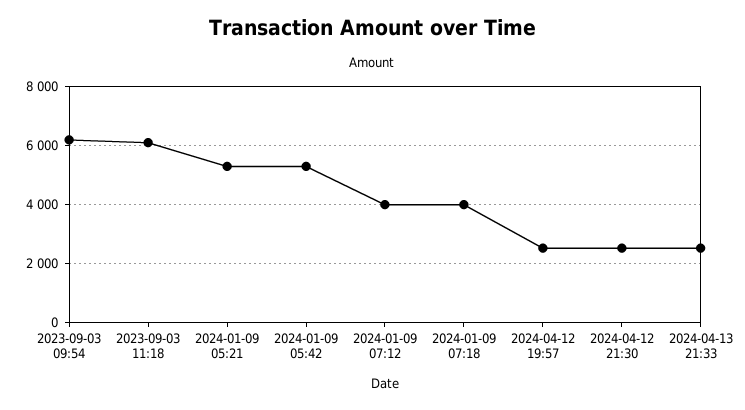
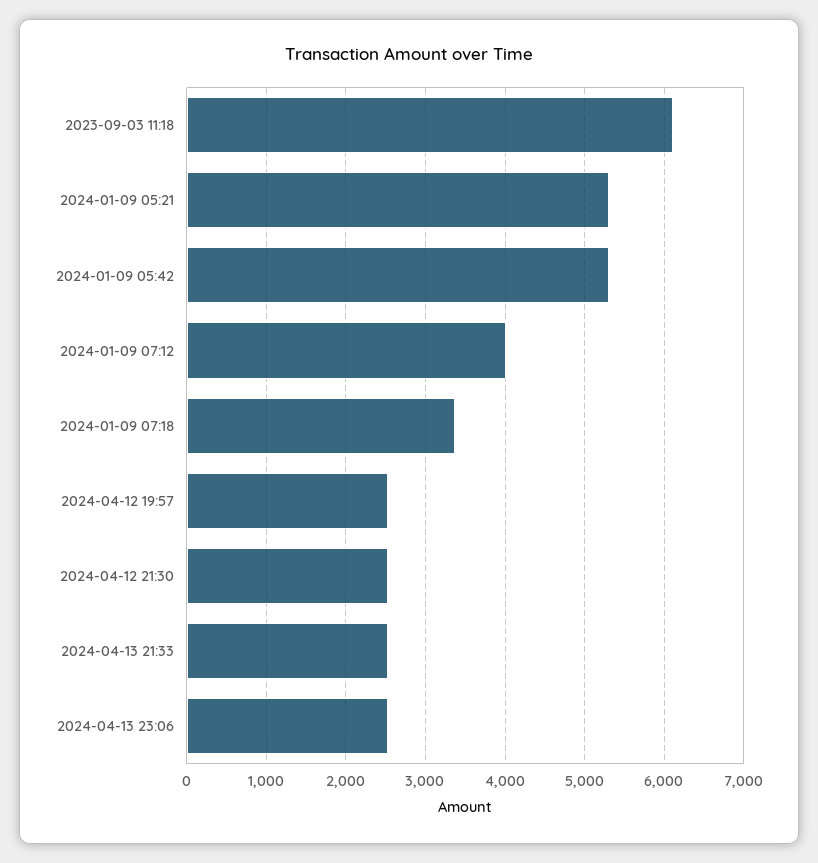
2023-09-03 09:54: 6250 -> none
2024-01-09 07:18: 4000 -> 3400
2024-04-13 23:06: none -> 2500

